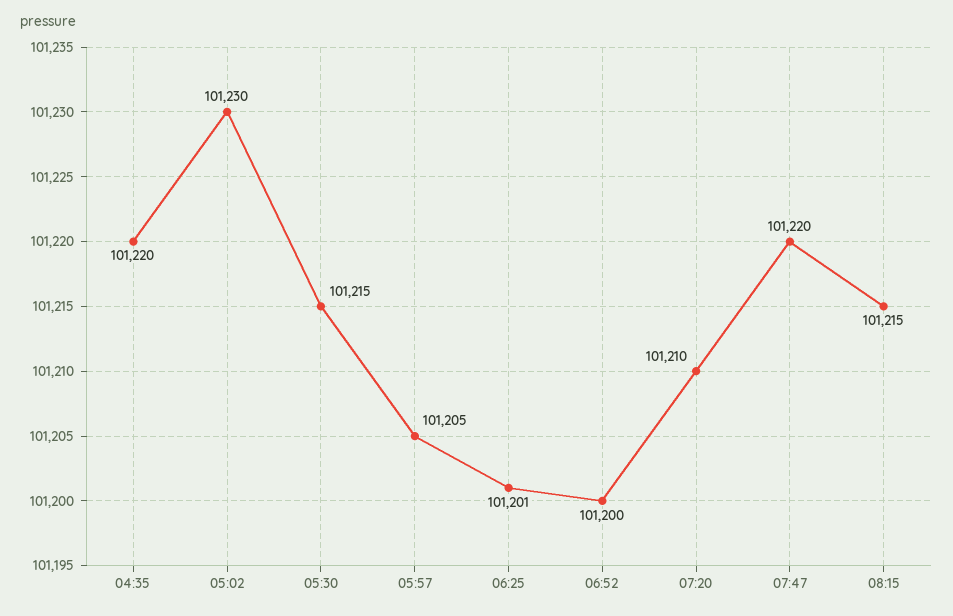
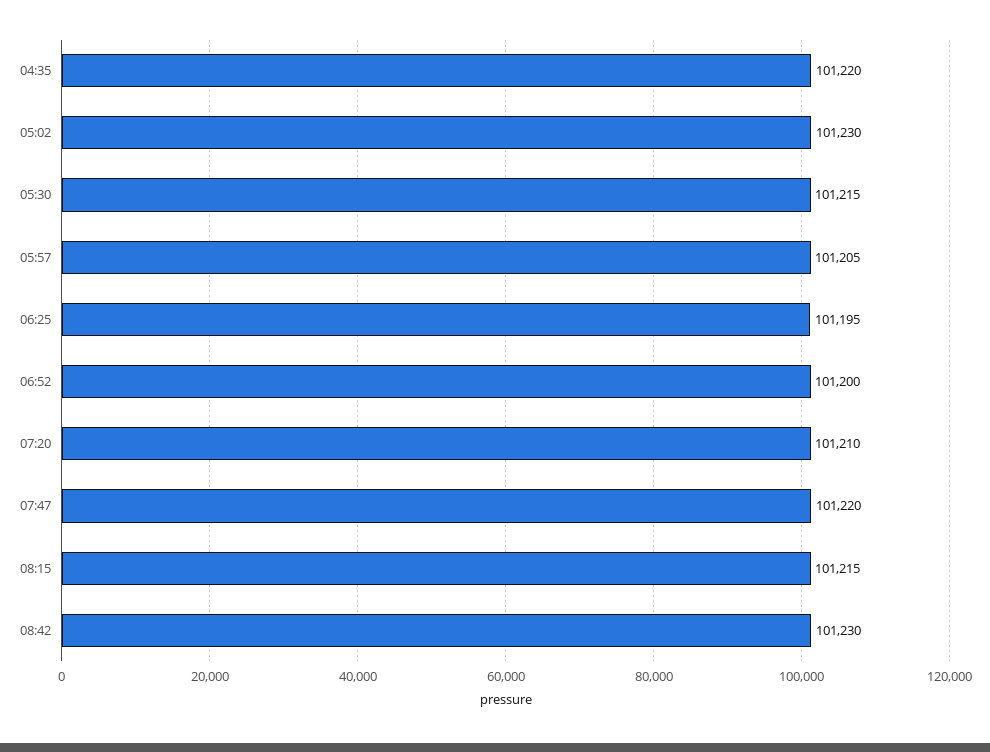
06:25: 101201 -> 101195
08:42: none -> 101230

